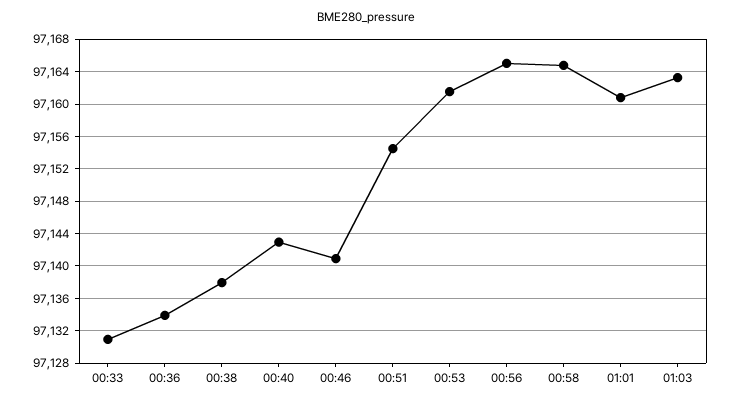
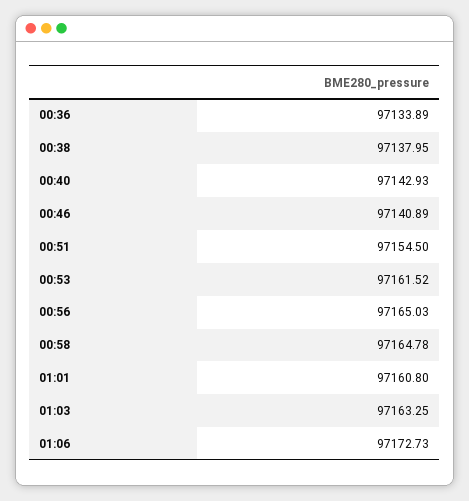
00:33: 97131 -> none
01:06: none -> 97172.73

